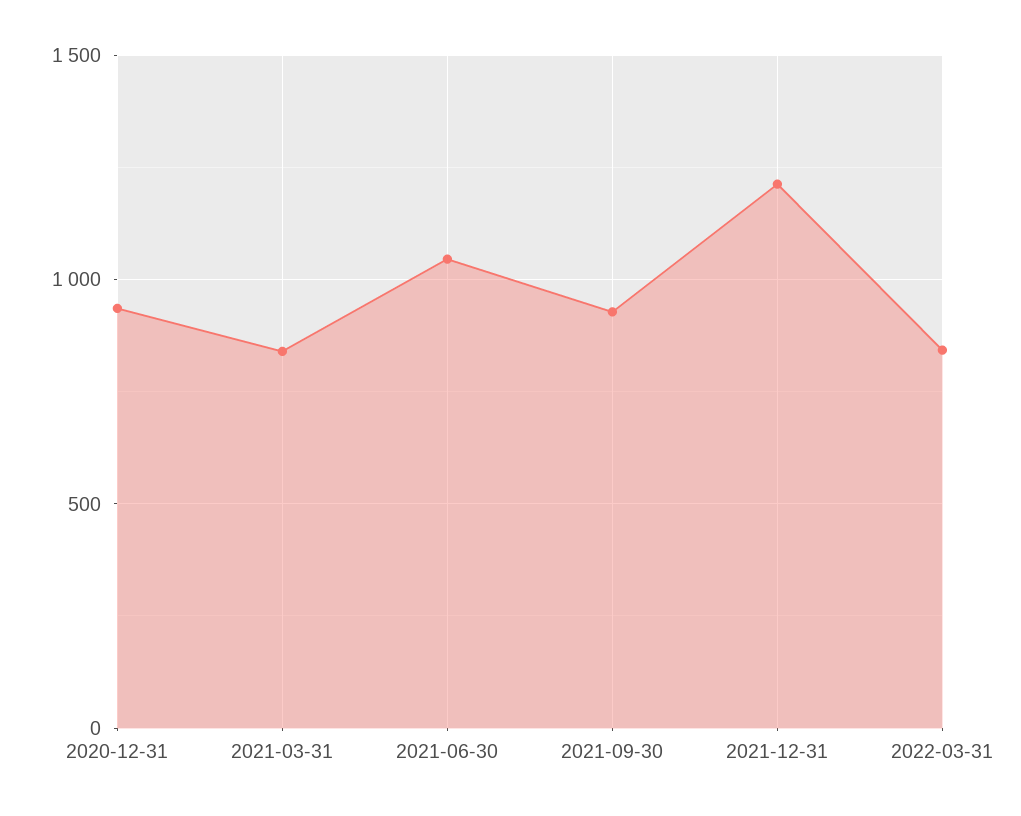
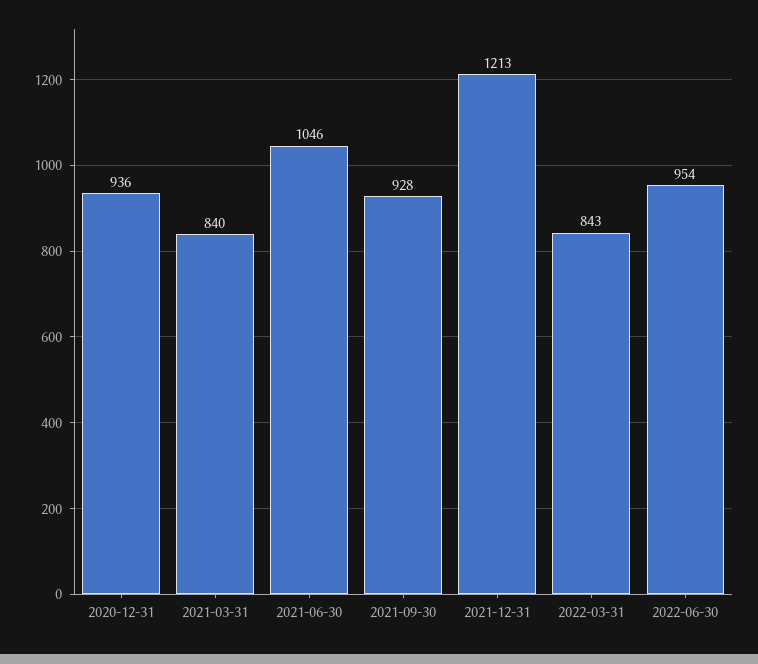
2022-06-30: none -> 954

